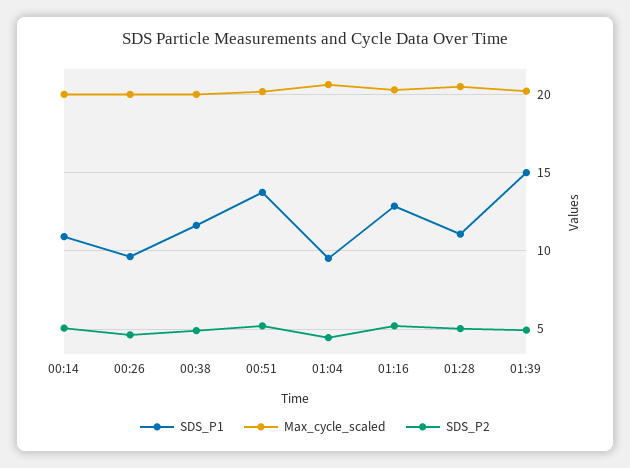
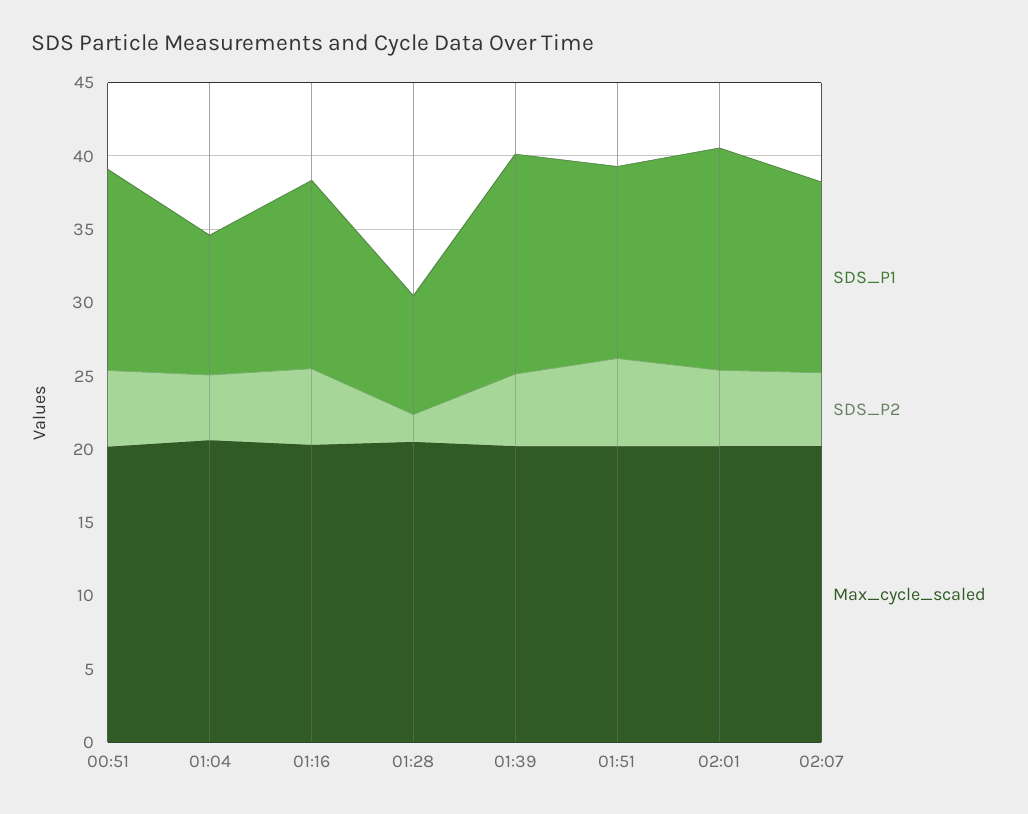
SDS_P1, 00:14: 11 -> none
Max_cycle_scaled, 00:14: 20 -> none
SDS_P2, 00:14: 5 -> none
SDS_P1, 00:26: 9.5 -> none
Max_cycle_scaled, 00:26: 20 -> none
SDS_P2, 00:26: 4.5 -> none
SDS_P1, 00:38: 11.5 -> none
Max_cycle_scaled, 00:38: 20 -> none
SDS_P2, 00:38: 5 -> none
SDS_P1, 01:28: 11 -> 8
SDS_P2, 01:28: 5 -> 2
SDS_P1, 01:51: none -> 13
SDS_P2, 01:51: none -> 6
Max_cycle_scaled, 01:51: none -> 20
SDS_P1, 02:01: none -> 15
SDS_P2, 02:01: none -> 5
Max_cycle_scaled, 02:01: none -> 20
SDS_P1, 02:07: none -> 13
SDS_P2, 02:07: none -> 5
Max_cycle_scaled, 02:07: none -> 20

